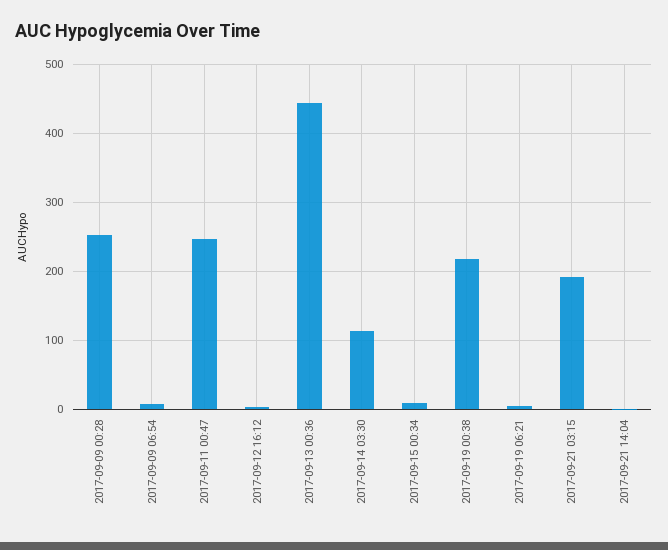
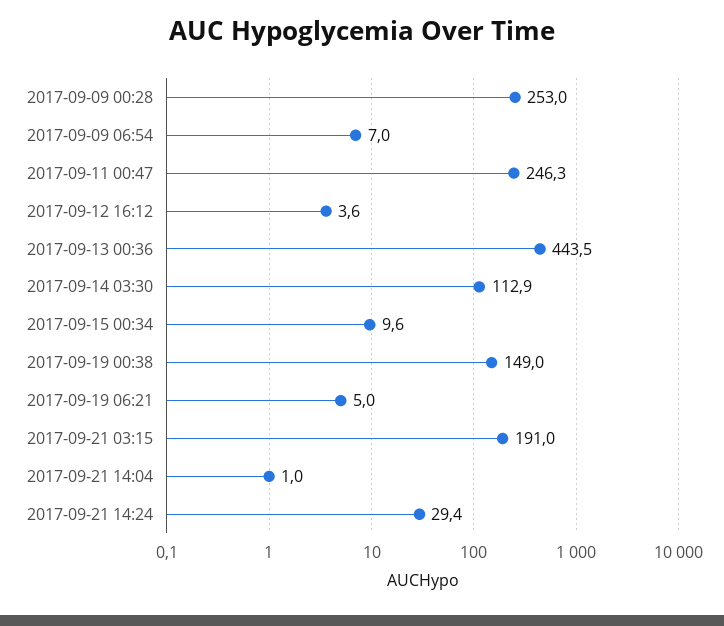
2017-09-19 00:38: 220 -> 149
2017-09-21 14:24: none -> 29.4

